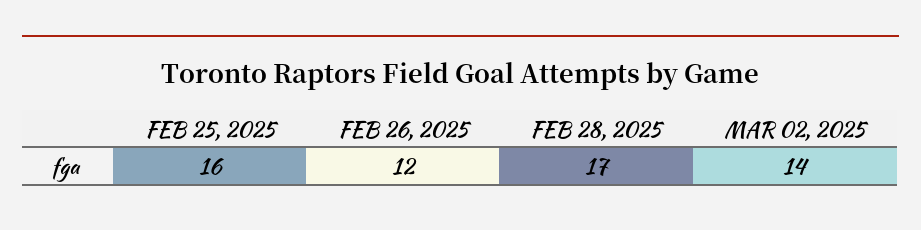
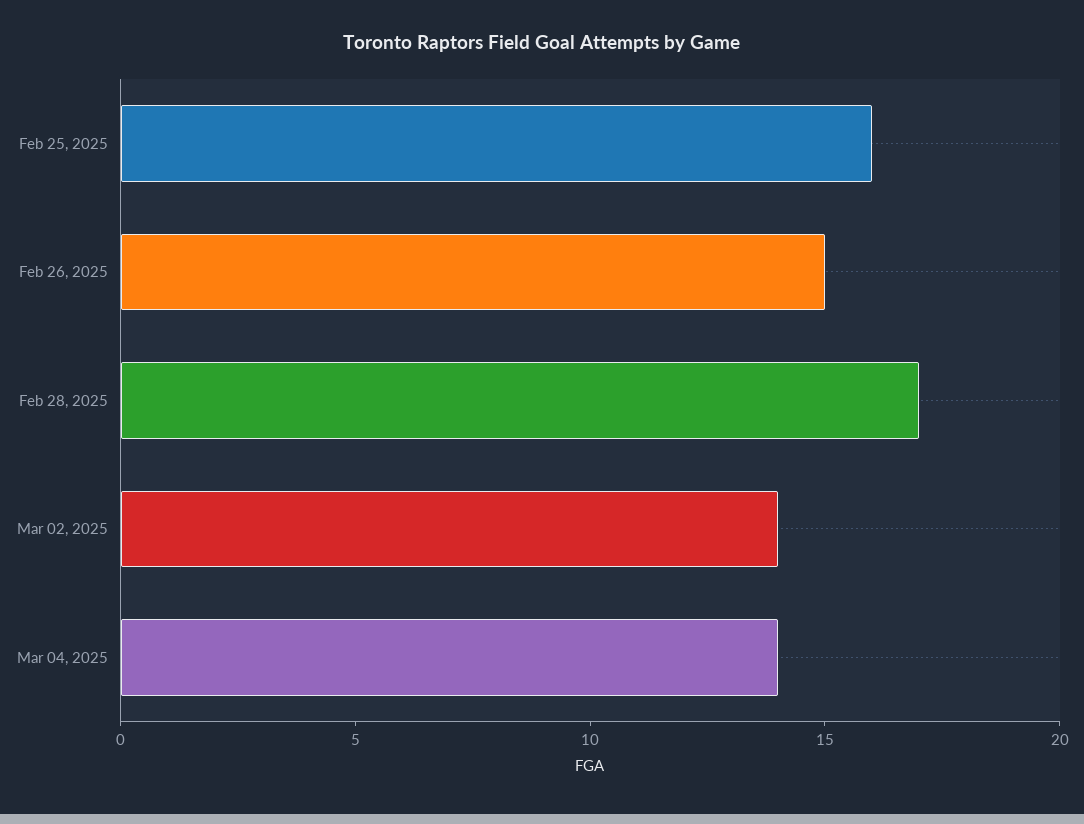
FEB 26, 2025: 12 -> 15
Mar 04, 2025: none -> 14

